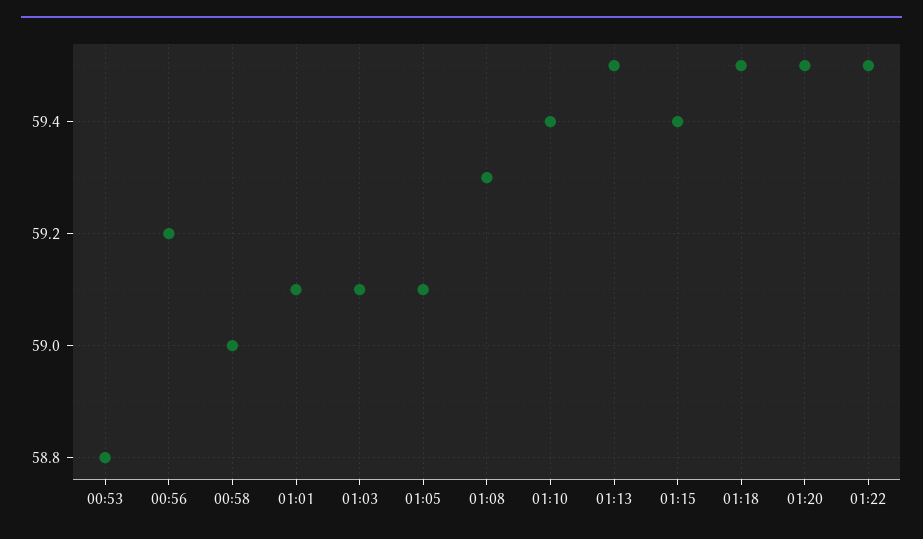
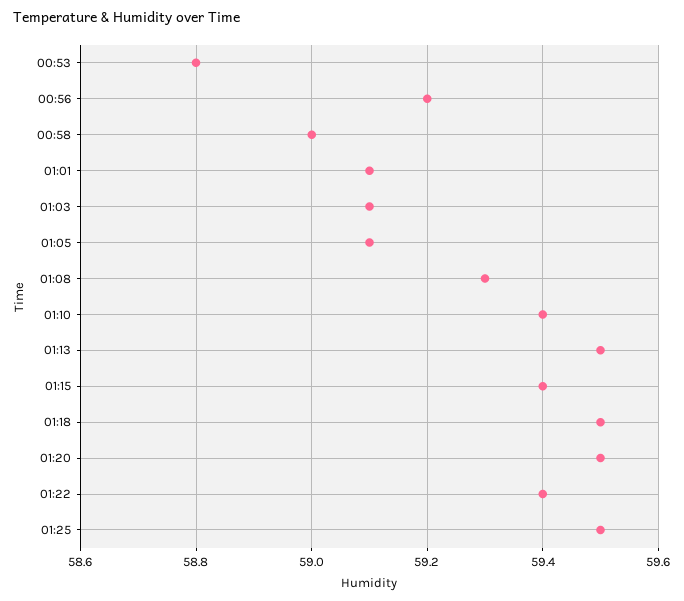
01:22: 59.5 -> 59.4
01:25: none -> 59.5

